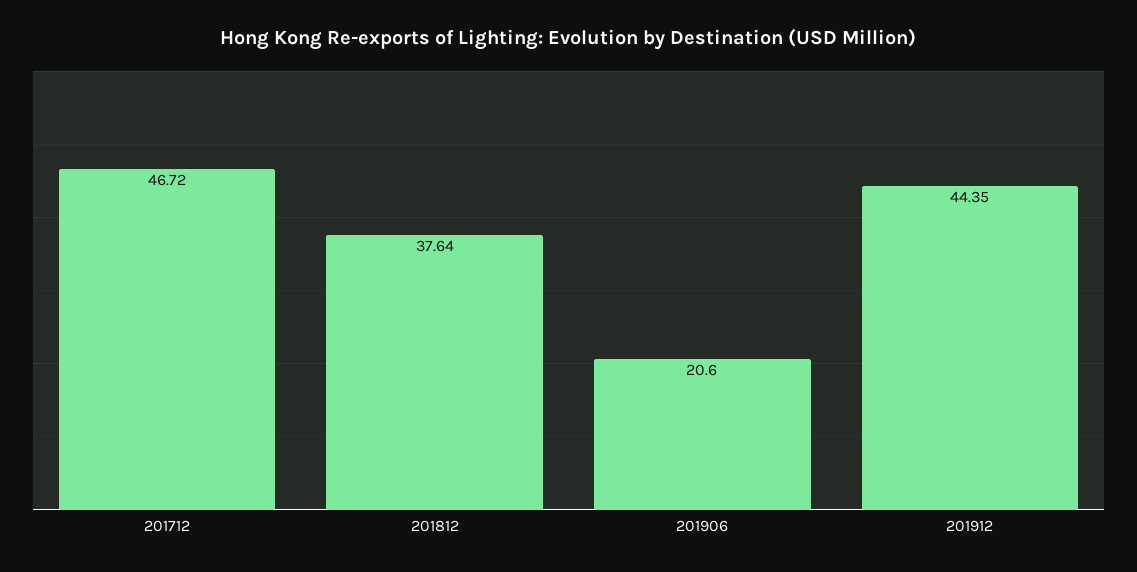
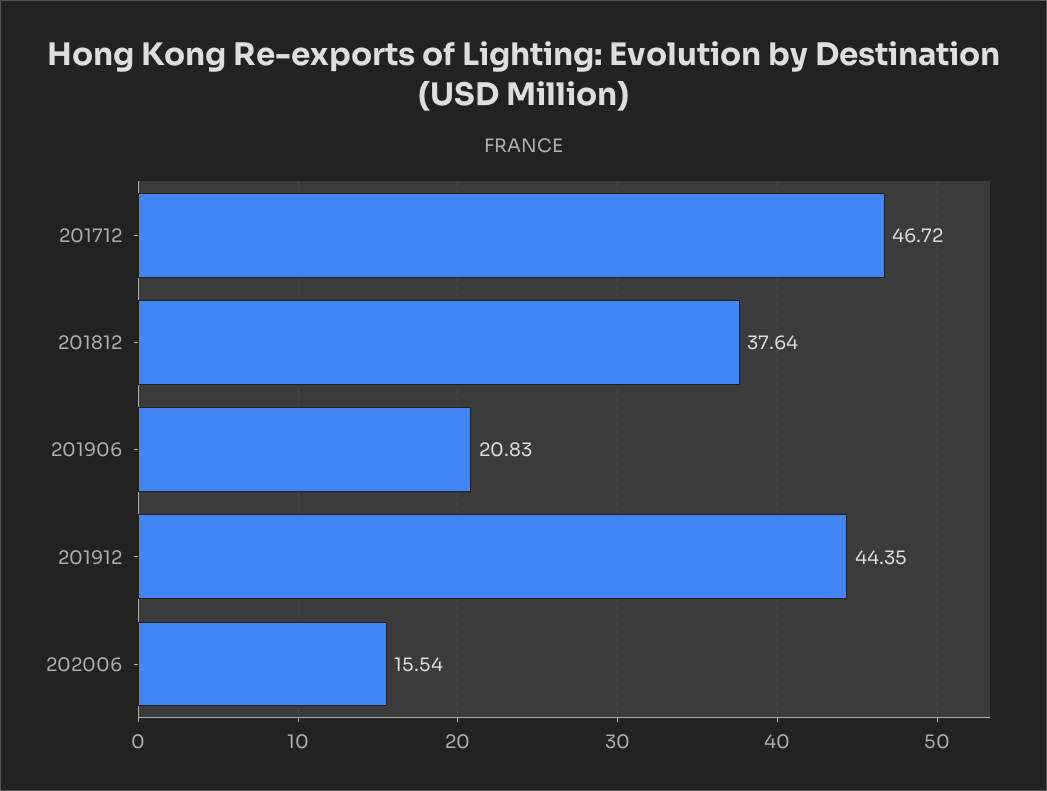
201906: 20.6 -> 20.83
202006: none -> 15.54

